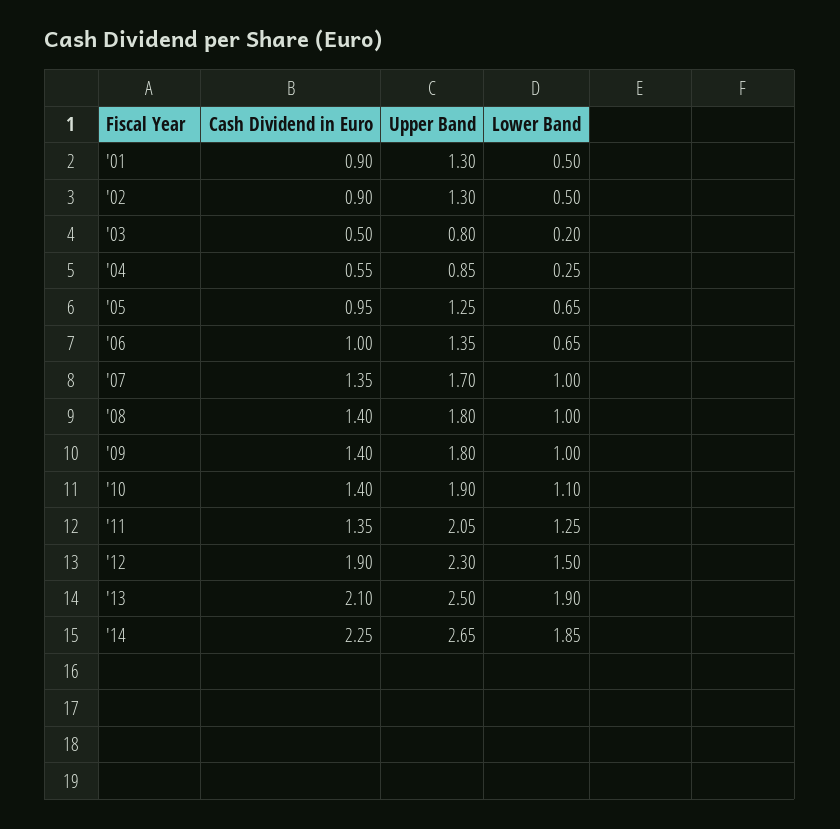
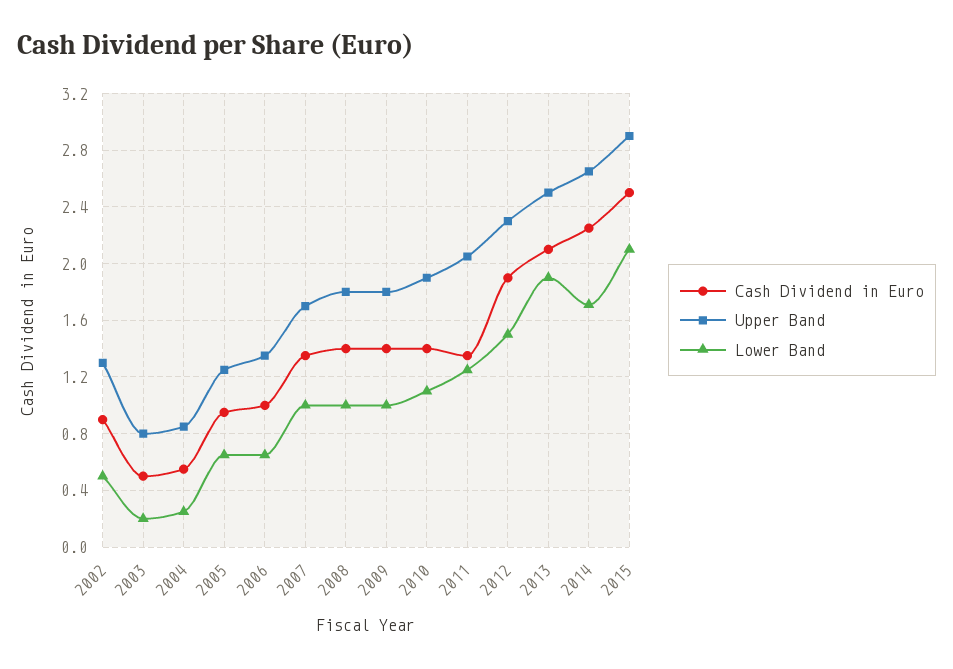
Cash Dividend in Euro, '01: 0.9 -> none
Upper Band, '01: 1.3 -> none
Lower Band, '01: 0.5 -> none
Lower Band, '14: 1.85 -> 1.7
Cash Dividend in Euro, 2015: none -> 2.5
Upper Band, 2015: none -> 2.9
Lower Band, 2015: none -> 2.1

